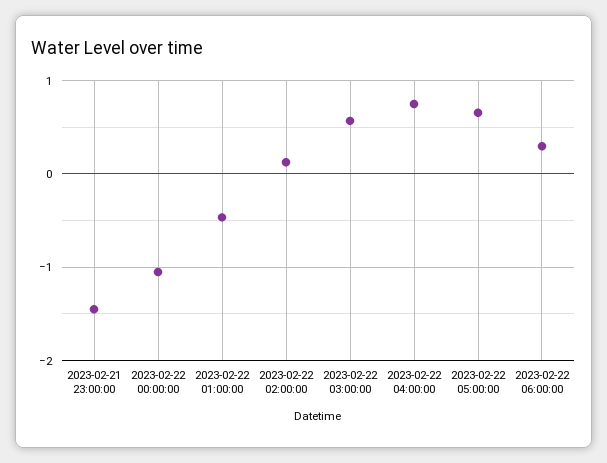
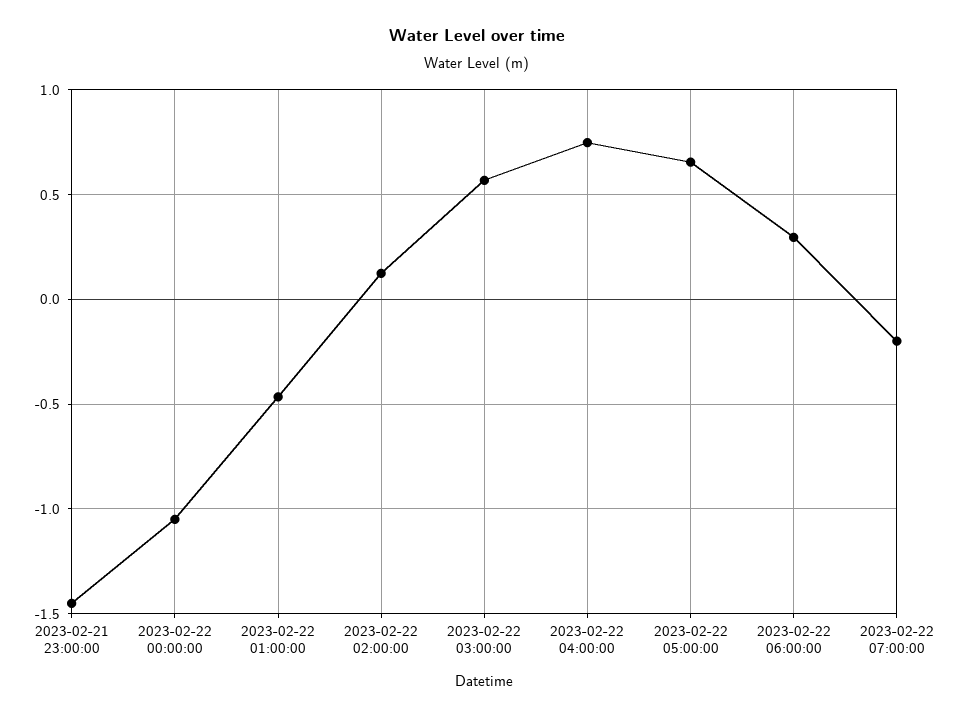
2023-02-22 07:00:00: none -> -0.2

